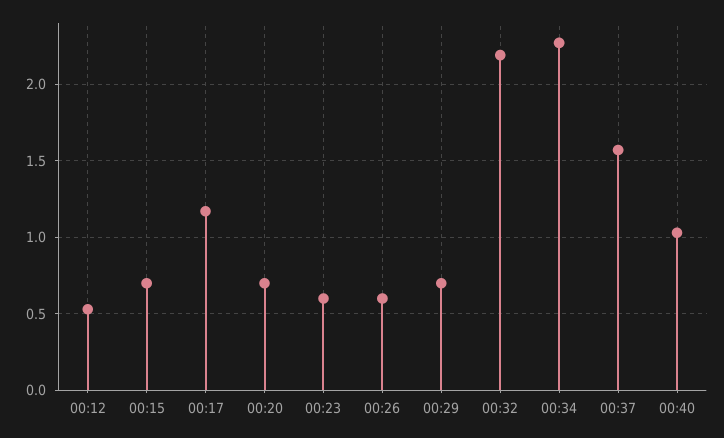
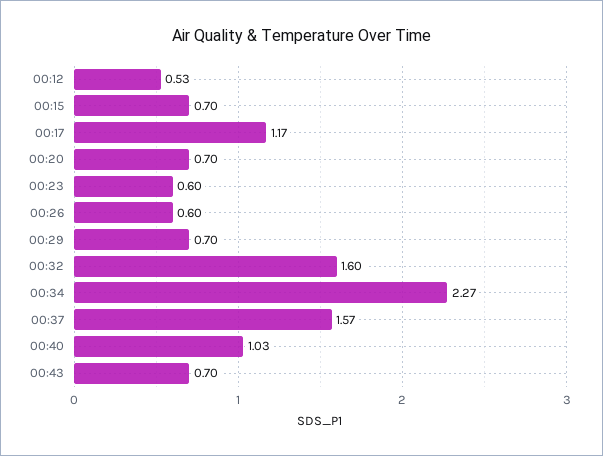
00:32: 2.2 -> 1.6
00:43: none -> 0.7

